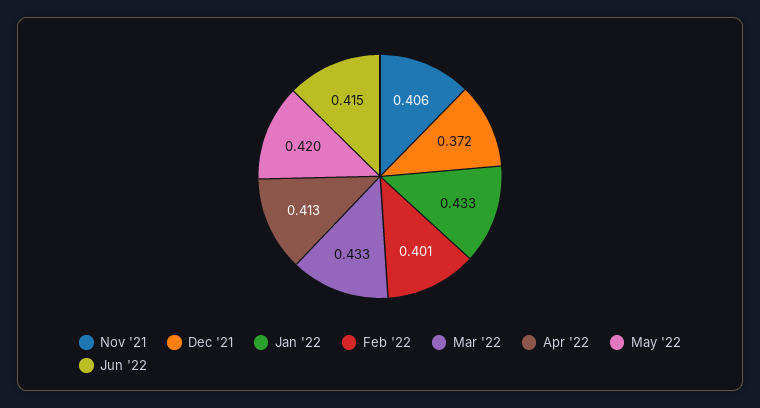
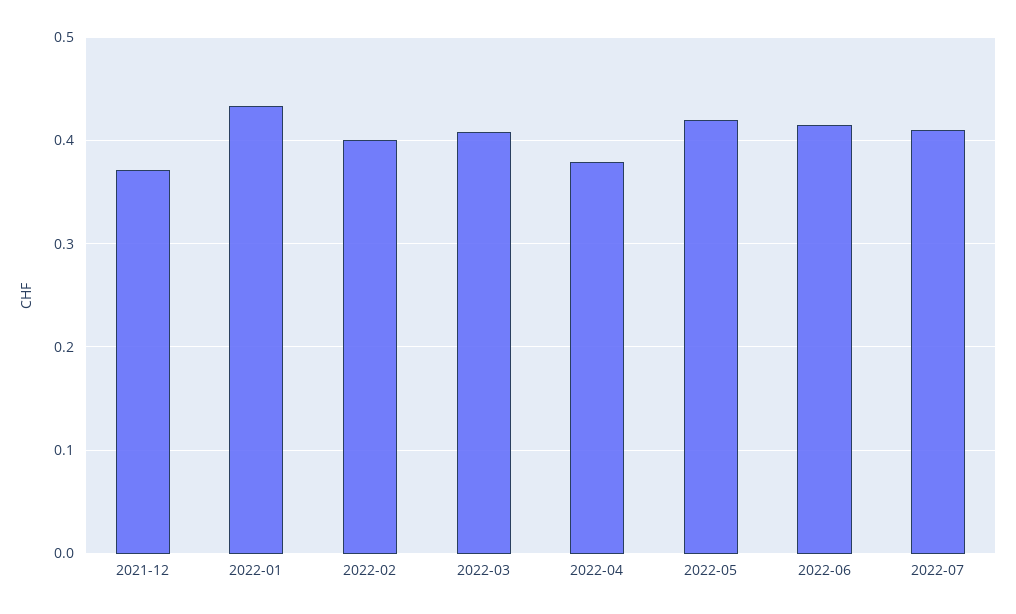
Nov '21: 0.406 -> none
Mar '22: 0.433 -> 0.41
Apr '22: 0.413 -> 0.38
2022-07: none -> 0.41

